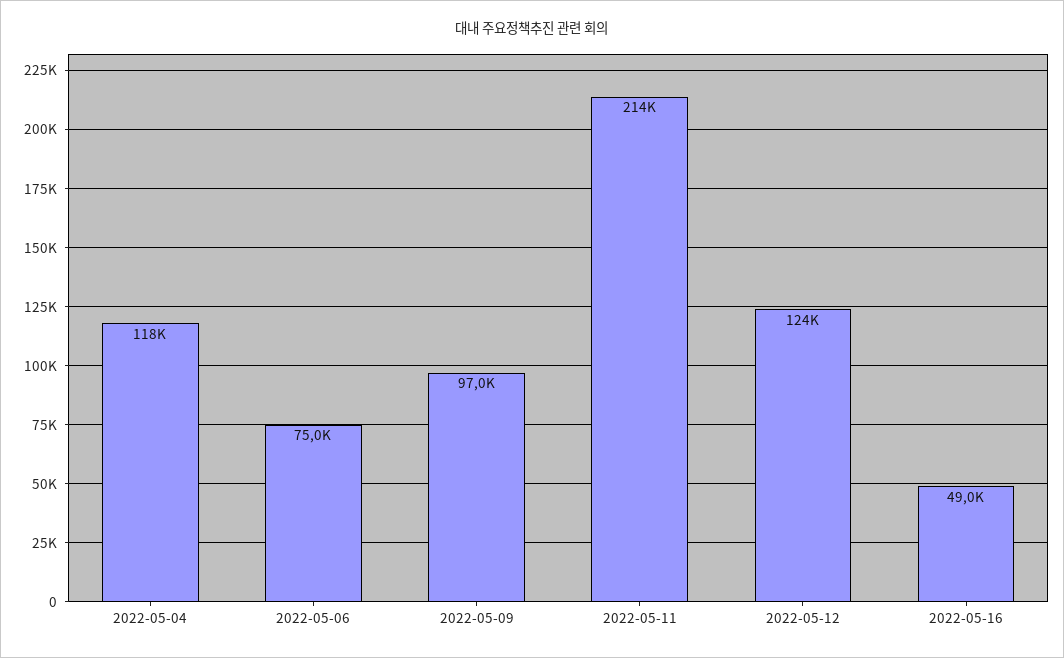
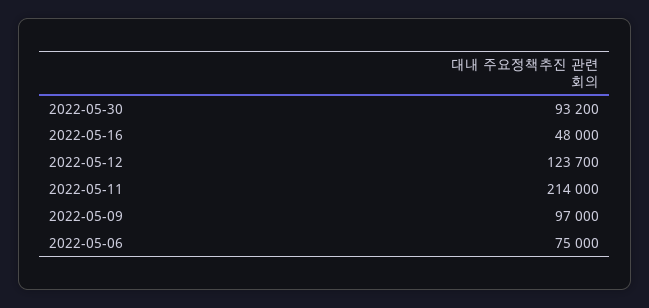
2022-05-04: 118000 -> none
2022-05-16: 49000 -> 48000
2022-05-30: none -> 93200

